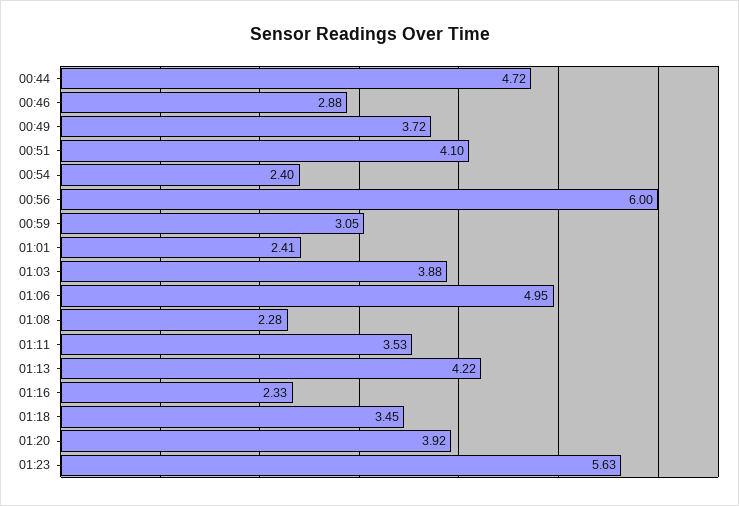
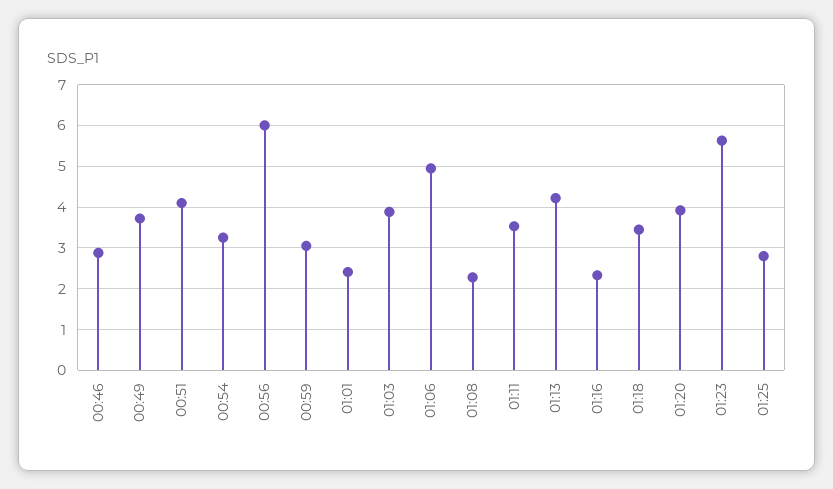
00:44: 4.72 -> none
00:54: 2.4 -> 3.2
01:25: none -> 2.8

